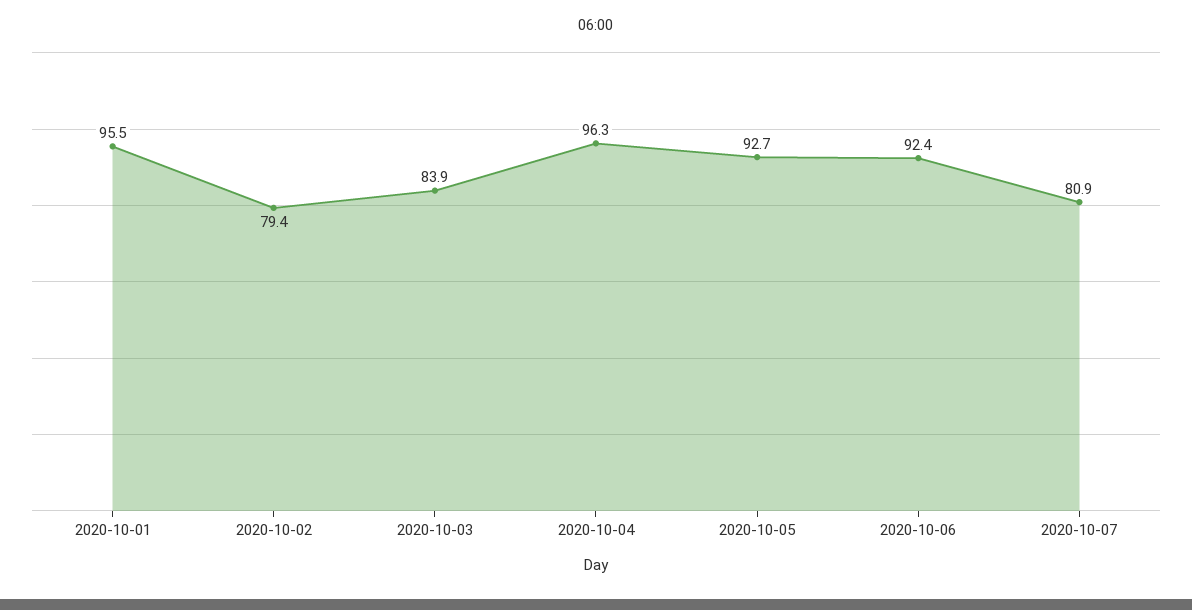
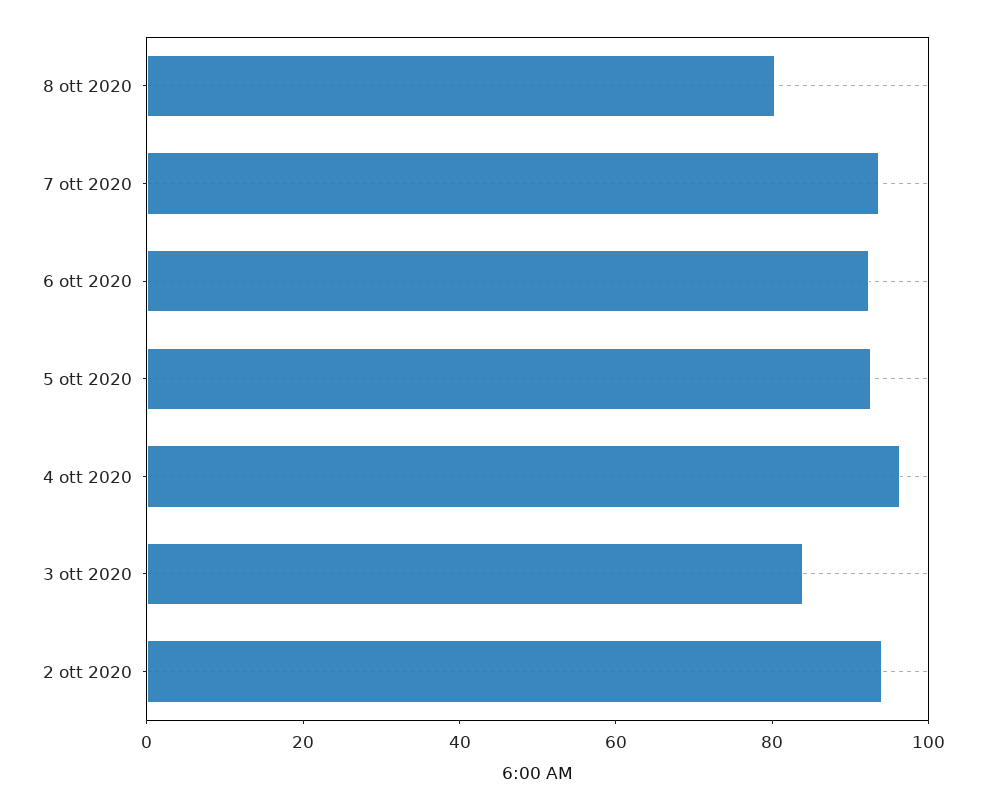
2020-10-01: 95.5 -> none
2020-10-02: 79.4 -> 95
2020-10-07: 80.9 -> 95
8 ott 2020: none -> 80

